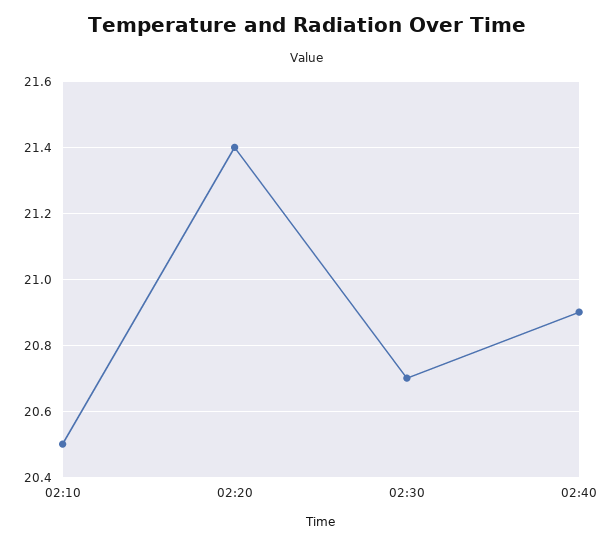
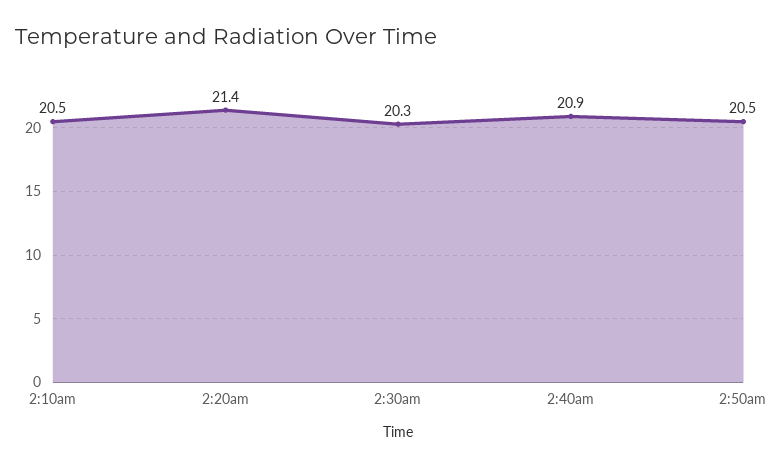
02:30: 20.7 -> 20.3
2:50am: none -> 20.5

